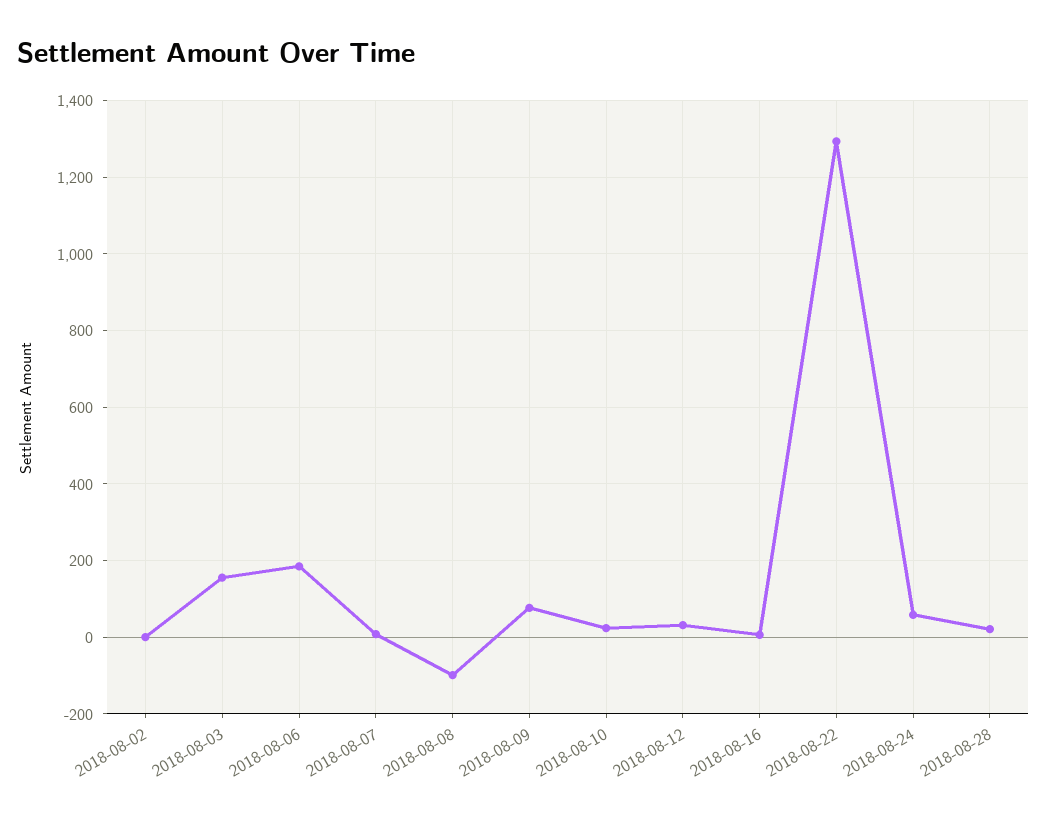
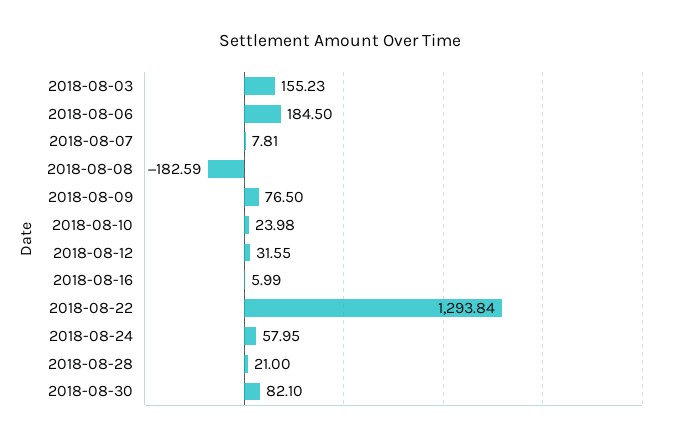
2018-08-02: 0 -> none
2018-08-08: -100 -> -182.59
2018-08-30: none -> 82.1

